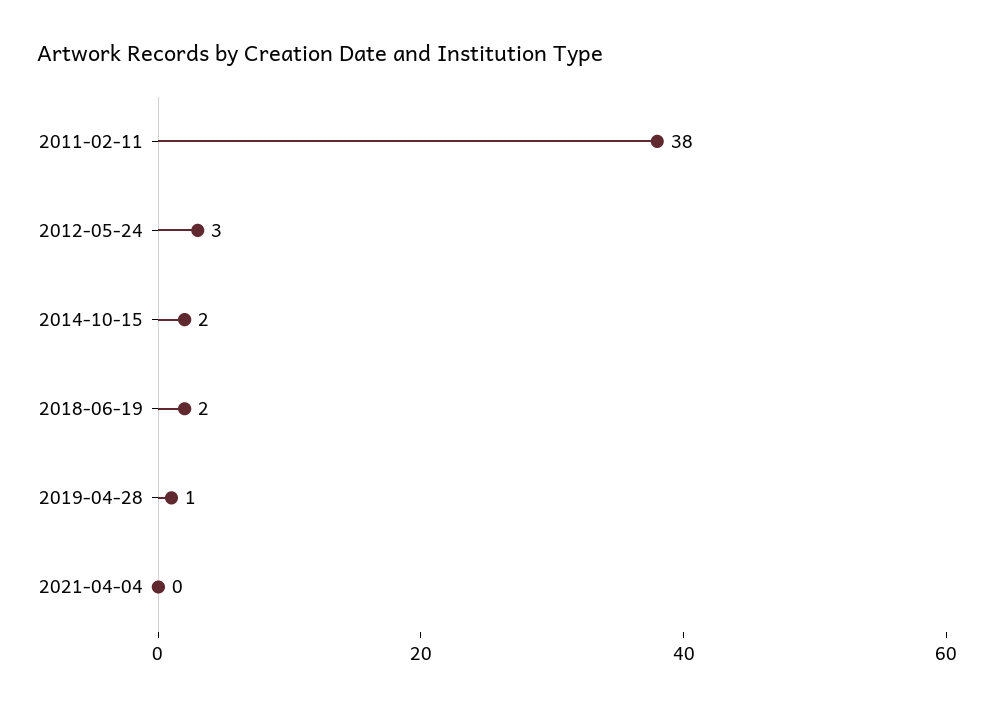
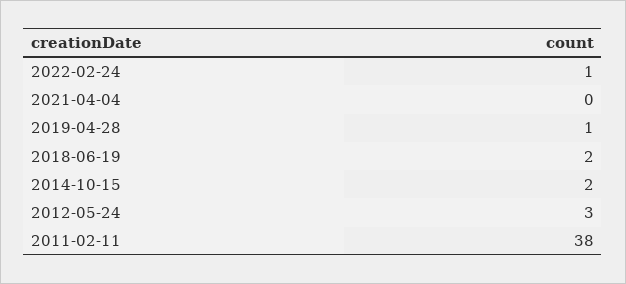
2022-02-24: none -> 1

